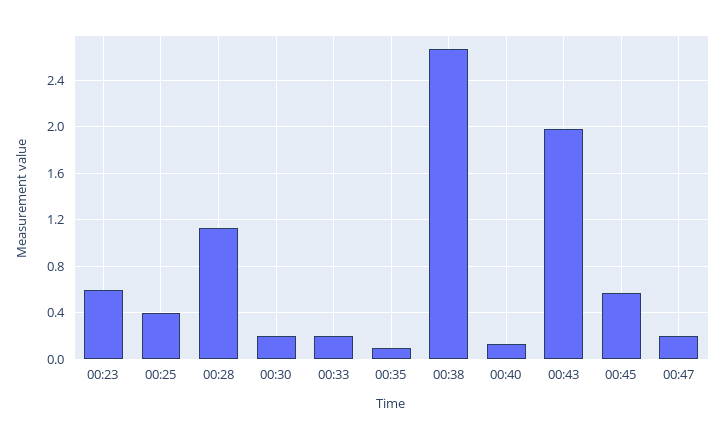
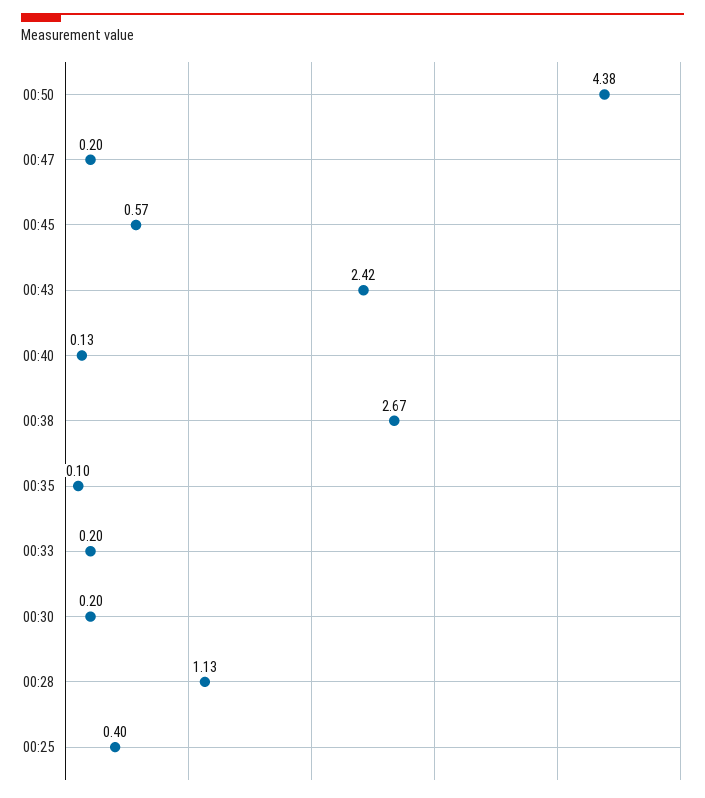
00:23: 0.6 -> none
00:43: 2 -> 2.42
00:50: none -> 4.38

